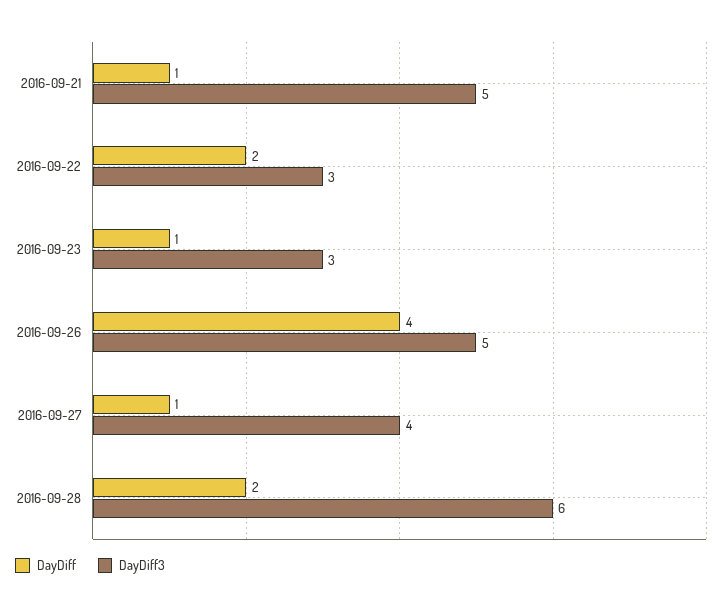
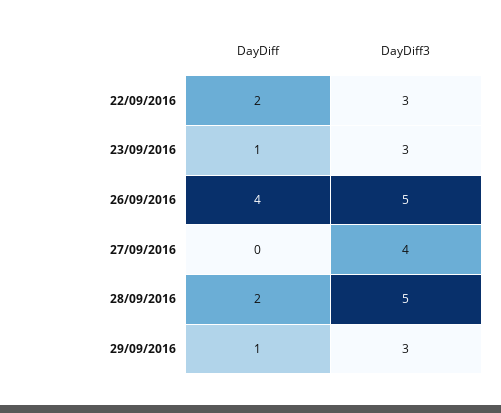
DayDiff, 2016-09-21: 1 -> none
DayDiff3, 2016-09-21: 5 -> none
DayDiff, 2016-09-27: 1 -> 0
DayDiff3, 2016-09-28: 6 -> 5
DayDiff, 29/09/2016: none -> 1
DayDiff3, 29/09/2016: none -> 3

